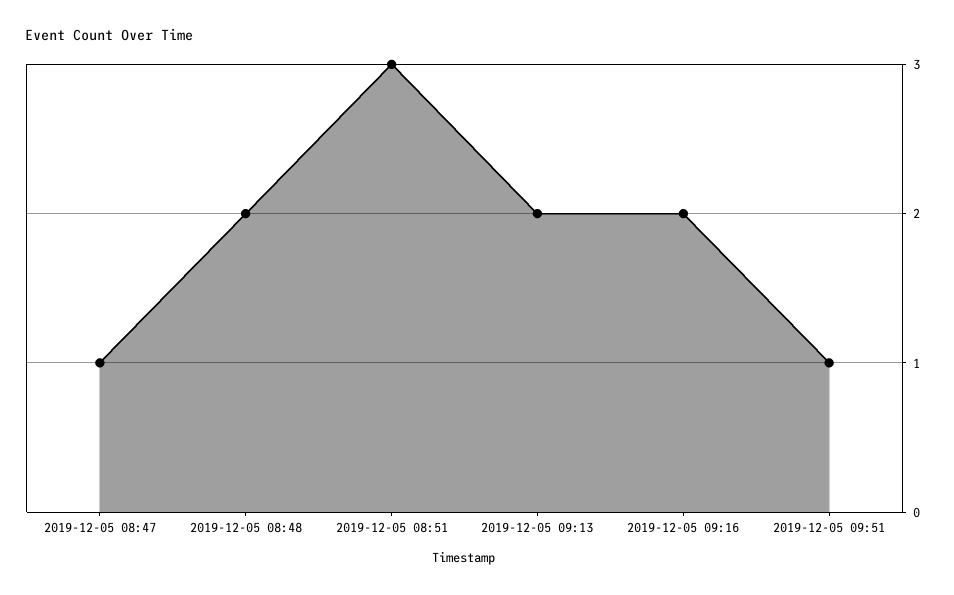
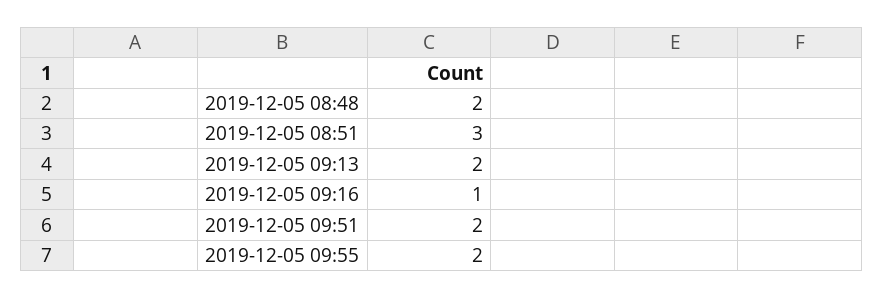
2019-12-05 08:47: 1 -> none
2019-12-05 09:16: 2 -> 1
2019-12-05 09:51: 1 -> 2
2019-12-05 09:55: none -> 2

